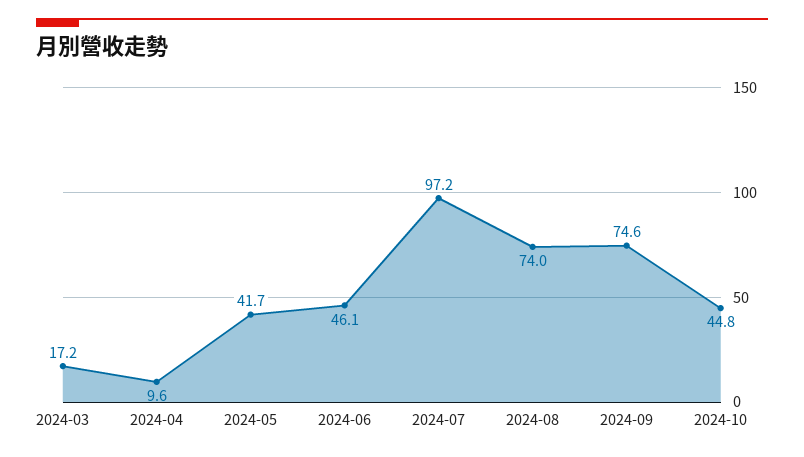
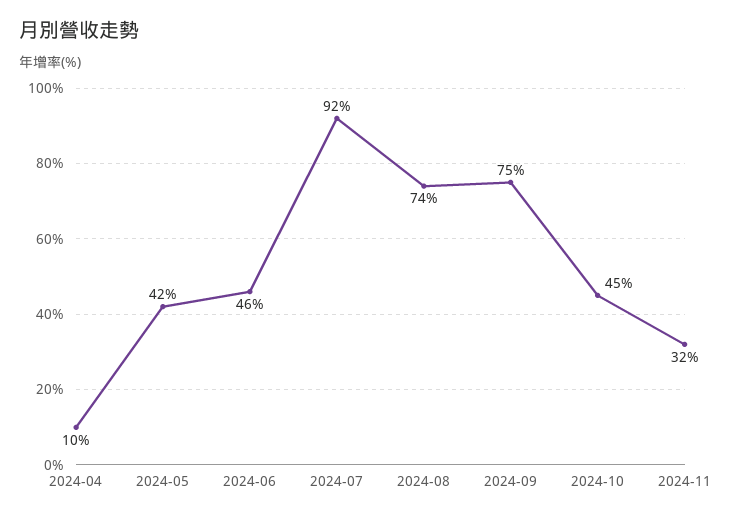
2024-03: 17.2 -> none
2024-07: 97.2 -> 92
2024-11: none -> 32

